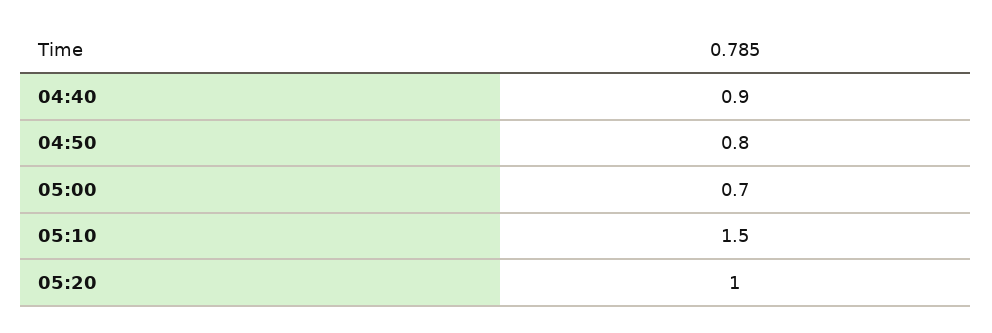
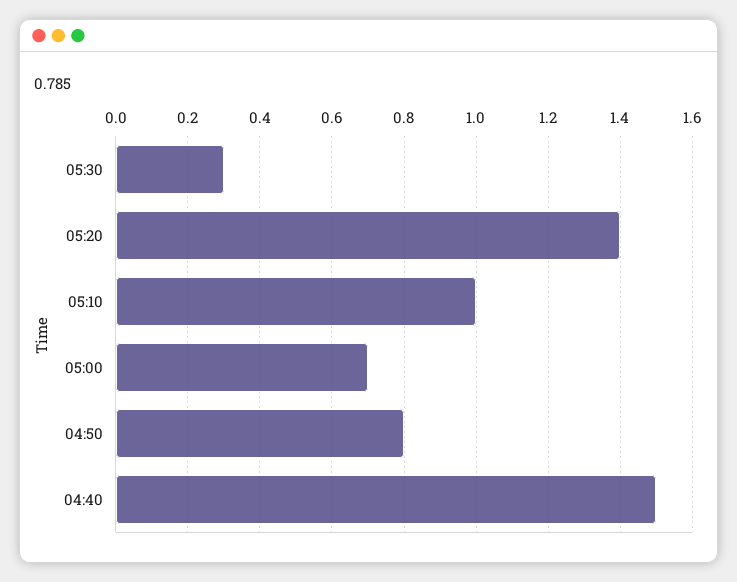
04:40: 0.9 -> 1.5
05:10: 1.5 -> 1
05:20: 1 -> 1.4
05:30: none -> 0.3

